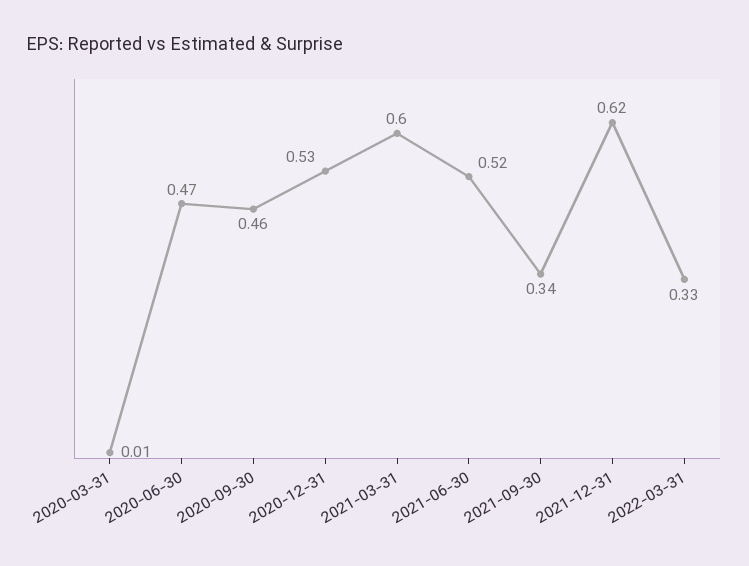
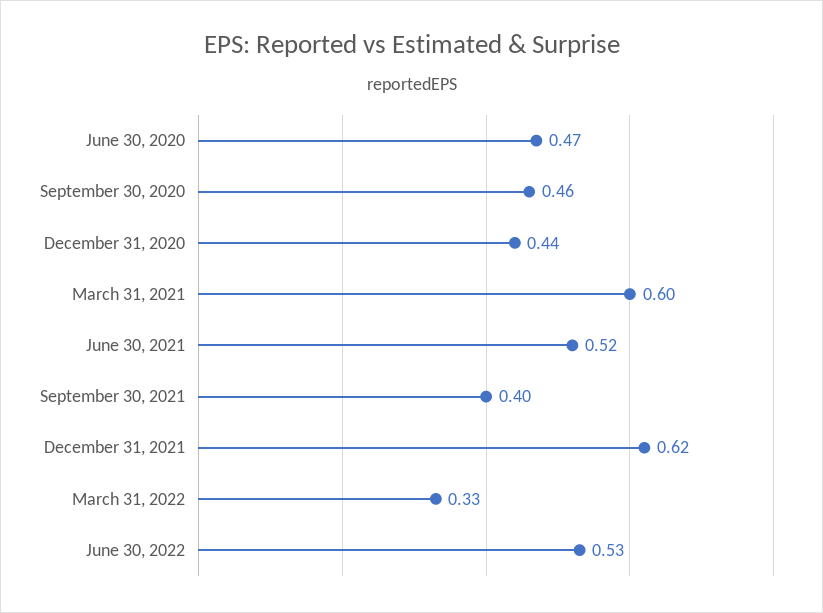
2020-03-31: 0.01 -> none
2020-12-31: 0.53 -> 0.44
2021-09-30: 0.34 -> 0.4
June 30, 2022: none -> 0.53

